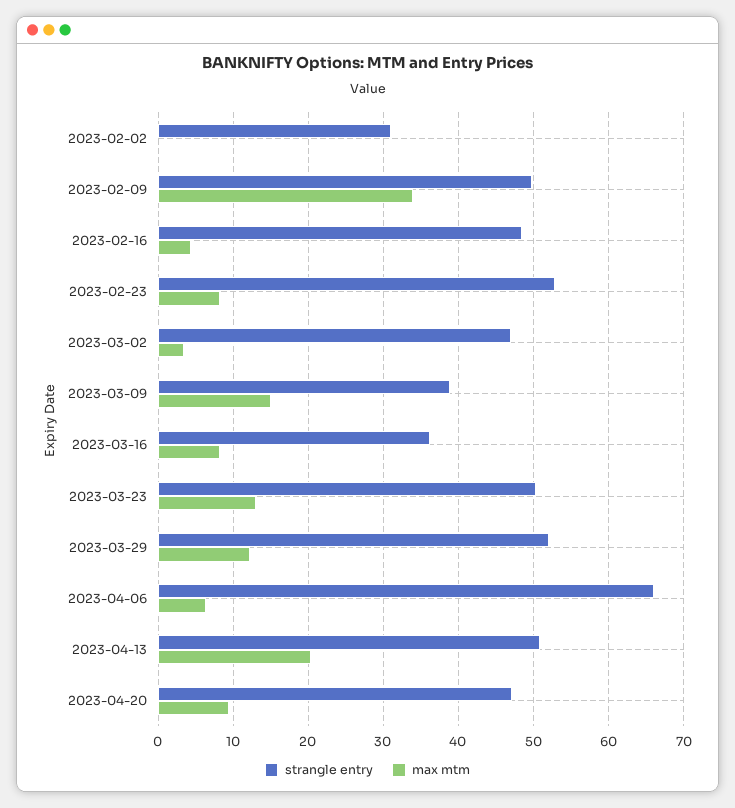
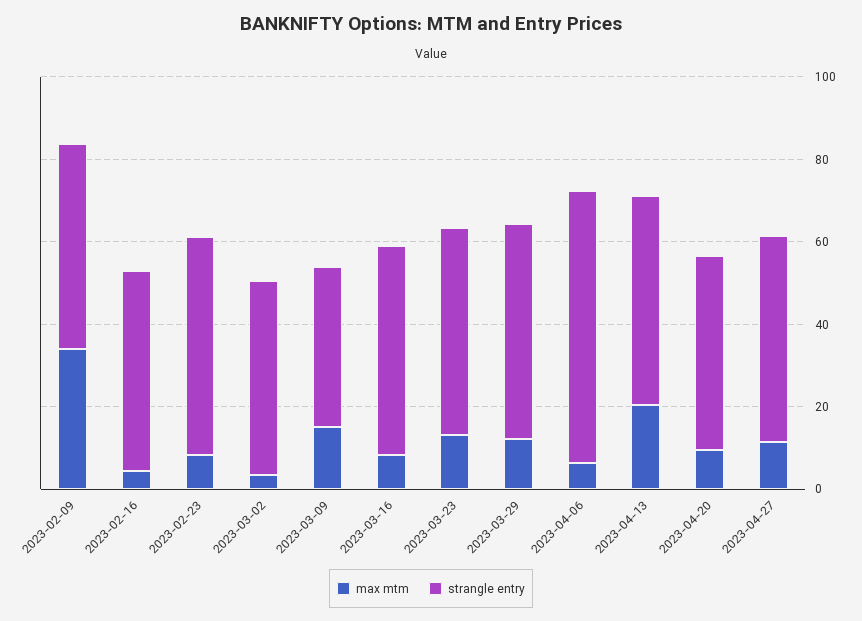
strangle entry, 2023-02-02: 31 -> none
max mtm, 2023-02-02: 0 -> none
strangle entry, 2023-03-16: 36 -> 50
max mtm, 2023-04-27: none -> 10
strangle entry, 2023-04-27: none -> 50

